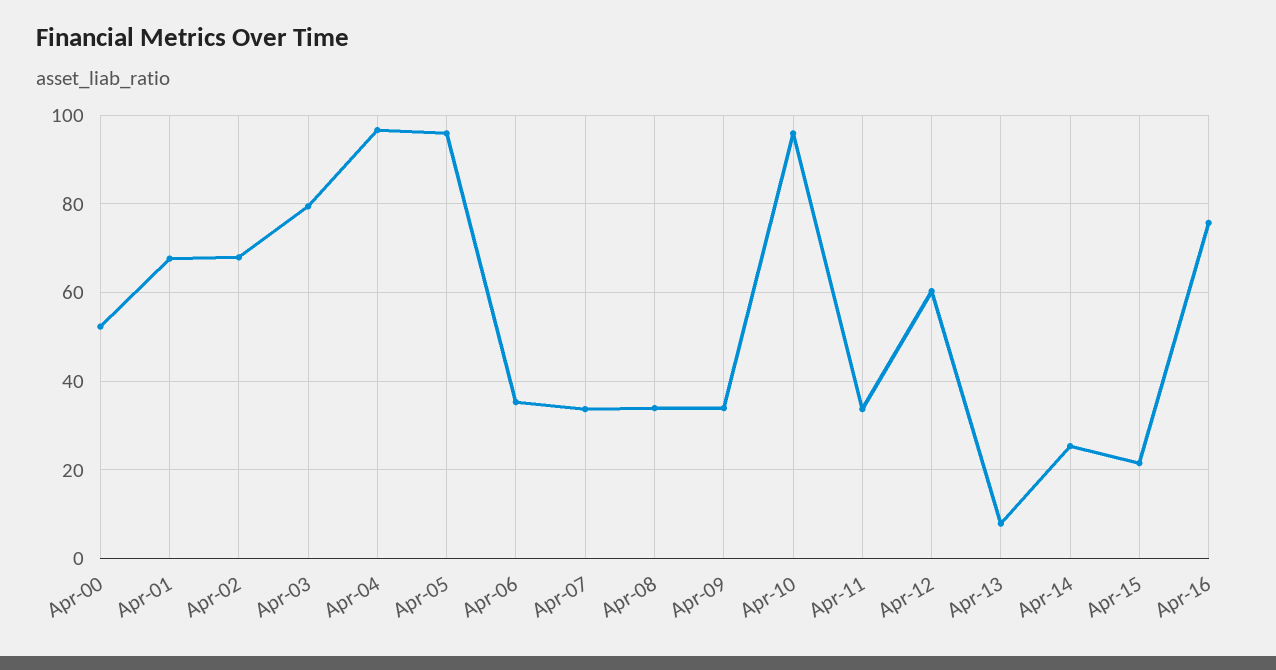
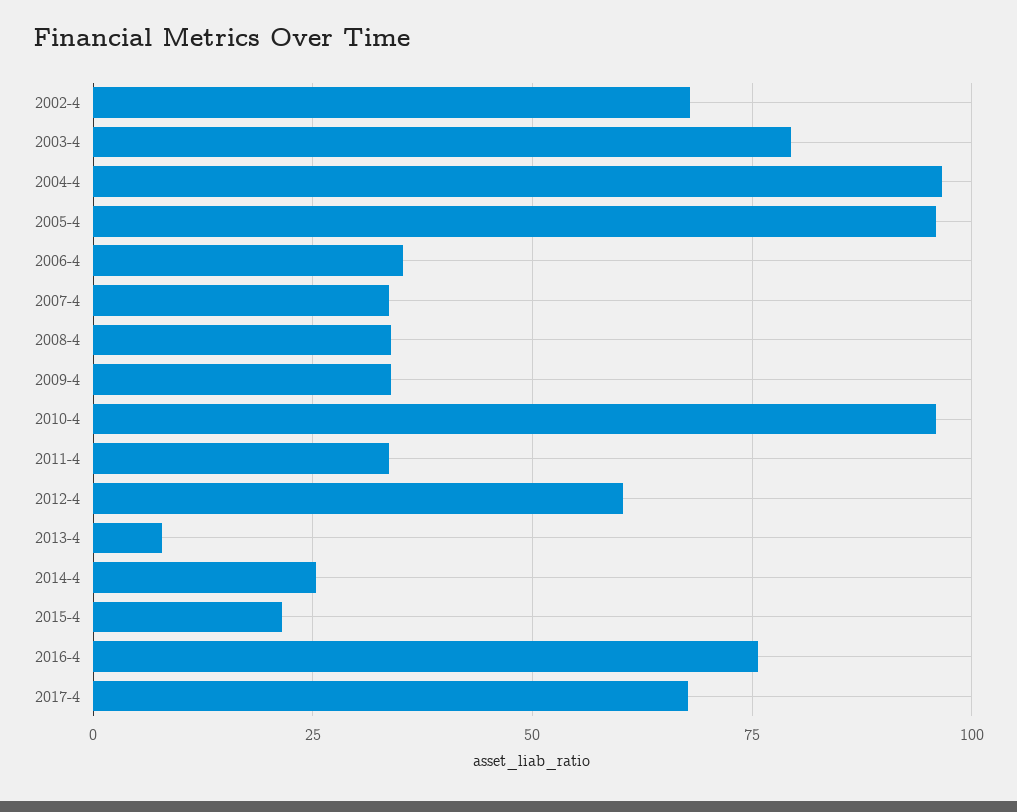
Apr-00: 52 -> none
Apr-01: 68 -> none
2017-4: none -> 67.5

